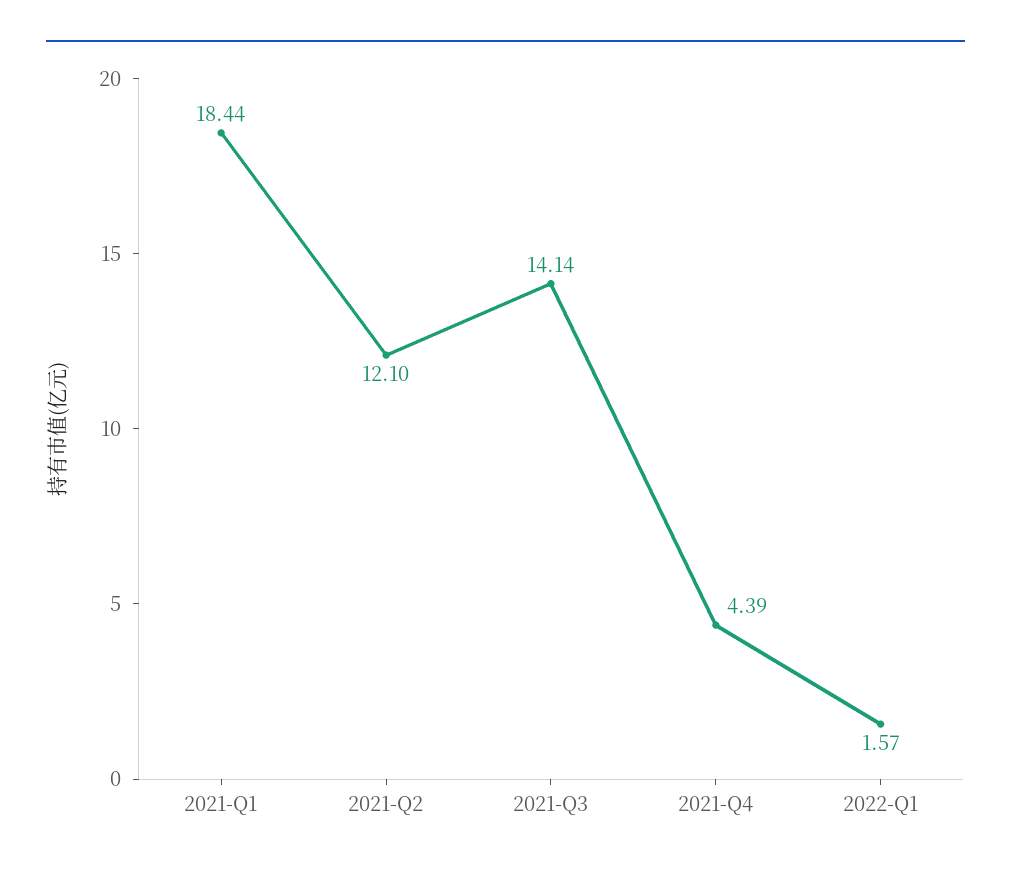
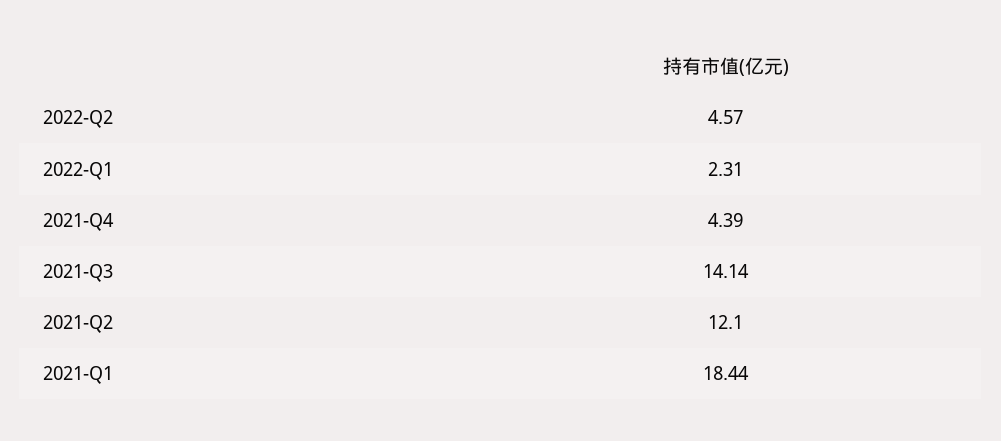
2022-Q1: 1.57 -> 2.31
2022-Q2: none -> 4.57

